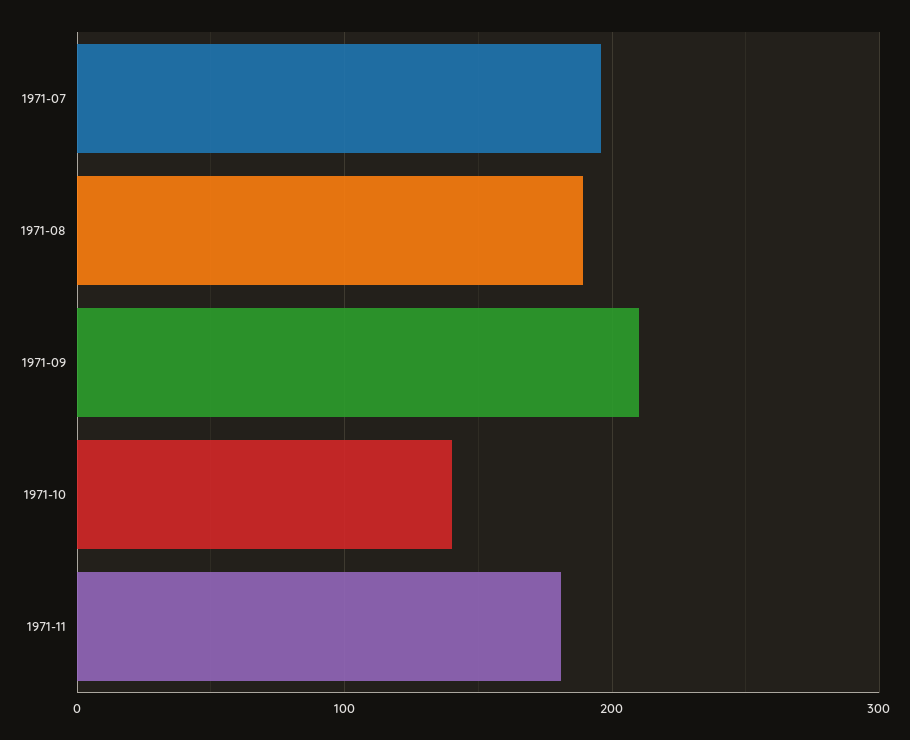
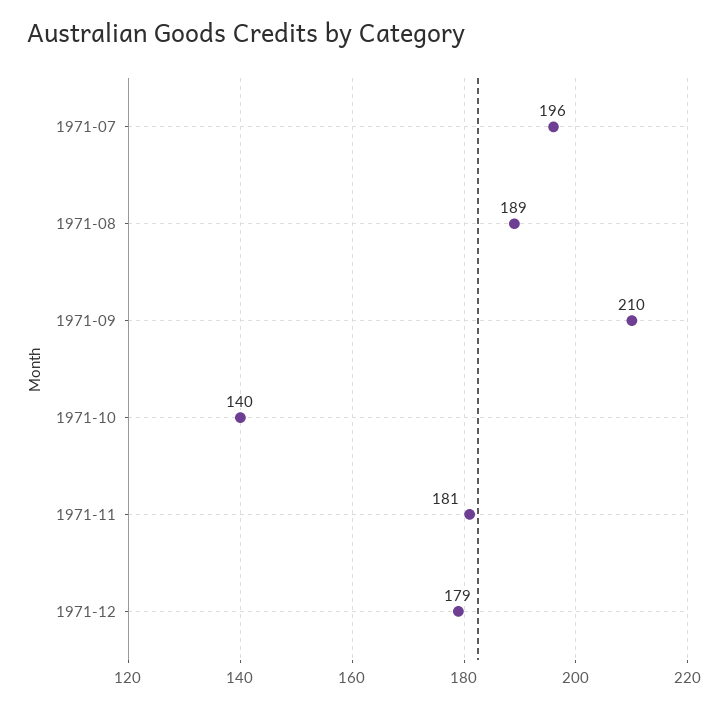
1971-12: none -> 179

